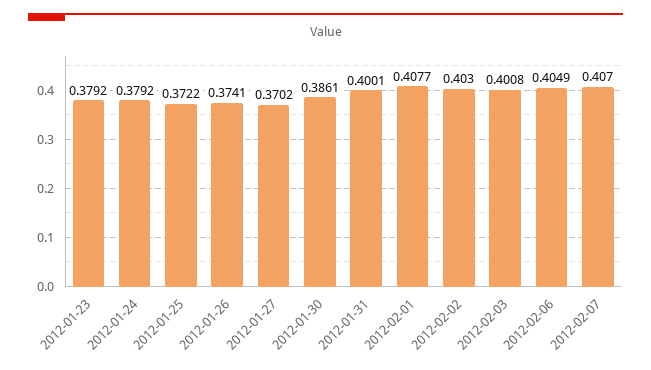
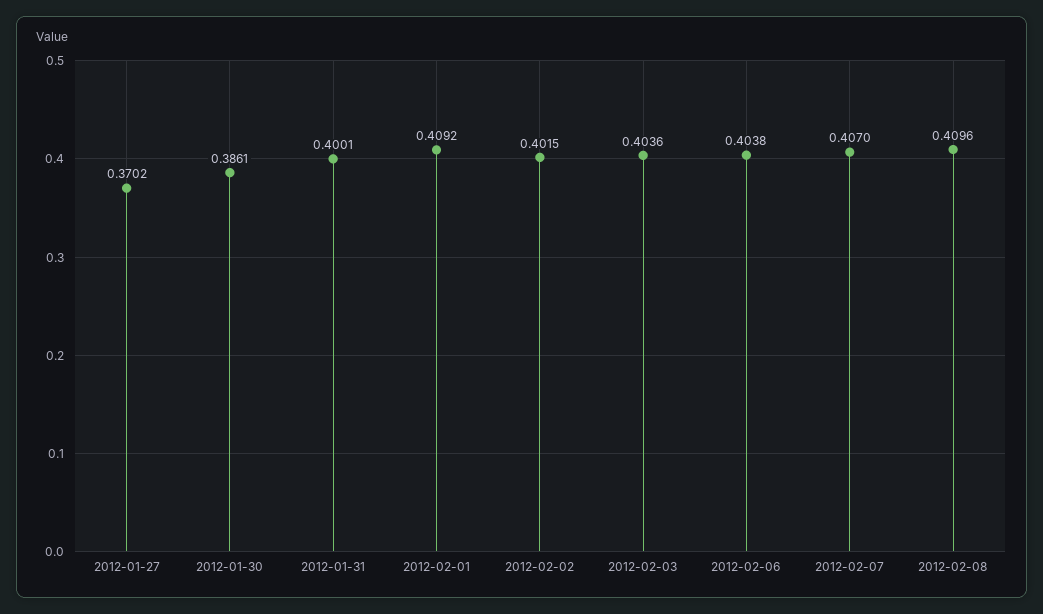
2012-01-23: 0.3792 -> none
2012-01-24: 0.3792 -> none
2012-01-25: 0.3722 -> none
2012-01-26: 0.3741 -> none
2012-02-01: 0.4077 -> 0.4092
2012-02-02: 0.403 -> 0.4015
2012-02-03: 0.4008 -> 0.4036
2012-02-06: 0.4049 -> 0.4038
2012-02-08: none -> 0.4096

